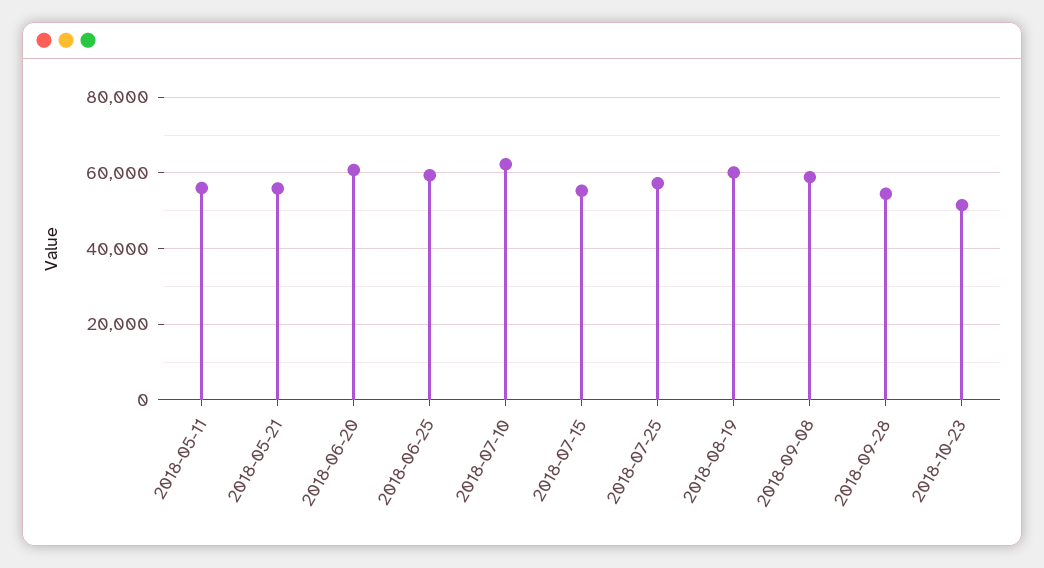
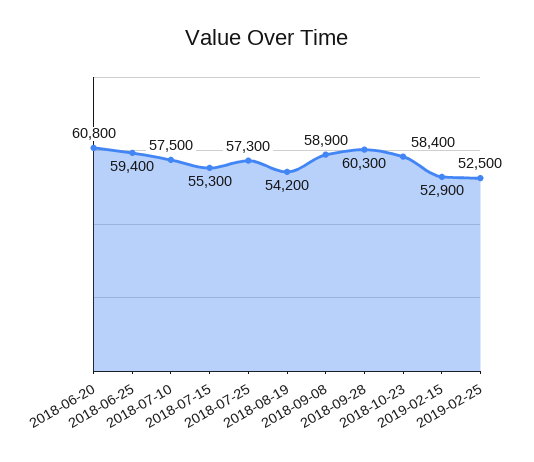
2018-05-11: 56000 -> none
2018-05-21: 56000 -> none
2018-07-10: 62000 -> 57500
2018-08-19: 60000 -> 54200
2018-09-28: 54000 -> 60300
2018-10-23: 52000 -> 58400
2019-02-15: none -> 52900
2019-02-25: none -> 52500

